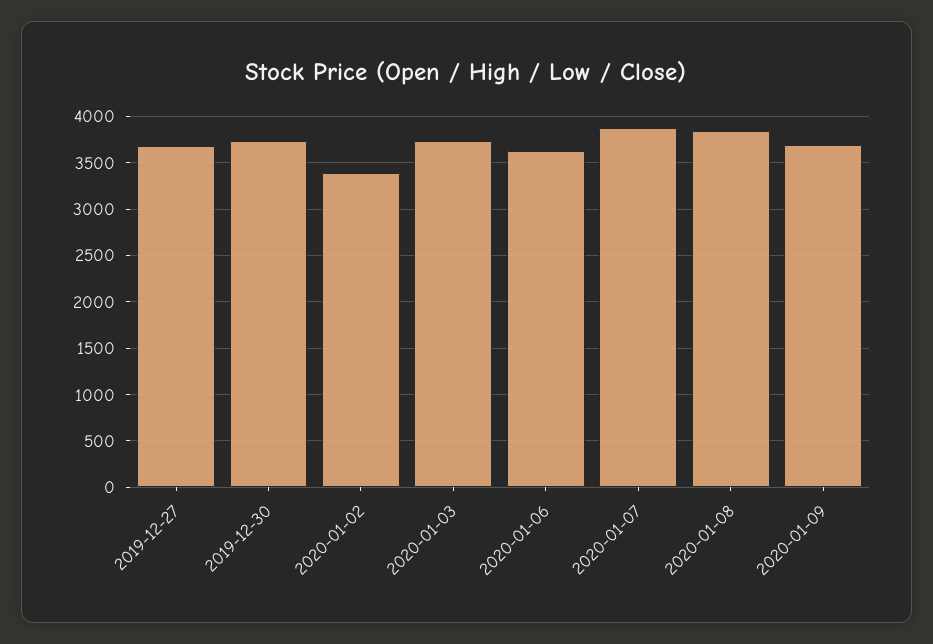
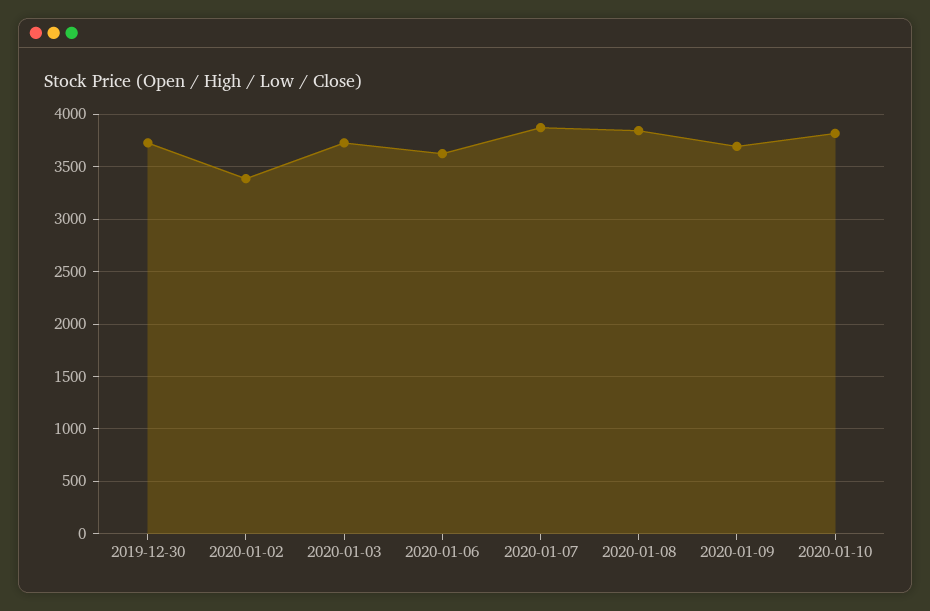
2019-12-27: 3700 -> none
2020-01-10: none -> 3800

